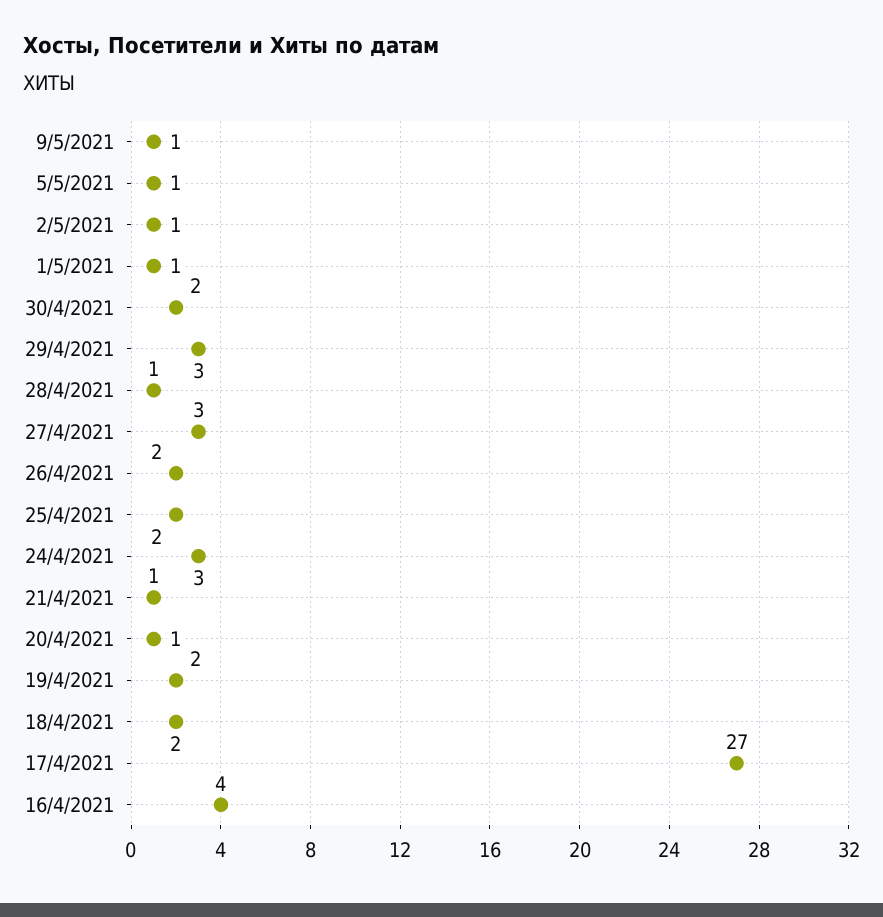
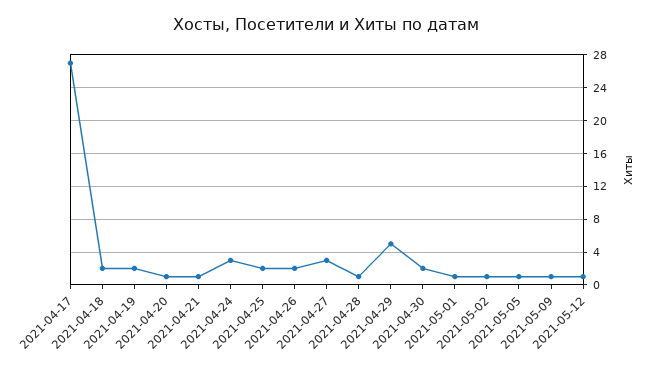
29/4/2021: 3 -> 5
16/4/2021: 4 -> none
2021-05-12: none -> 1

